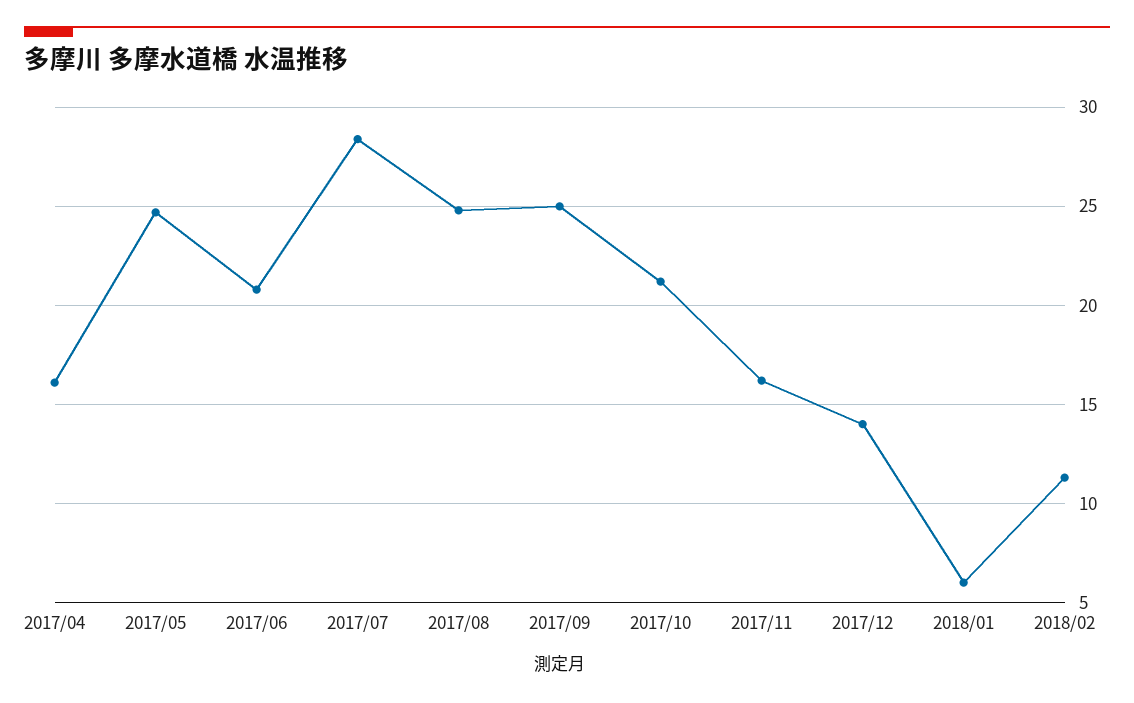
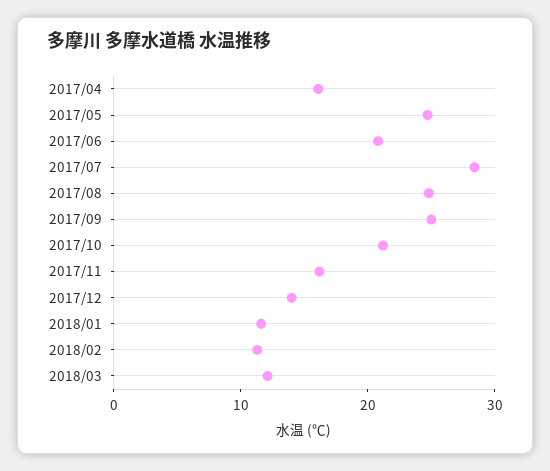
2018/01: 6 -> 12
2018/03: none -> 12

